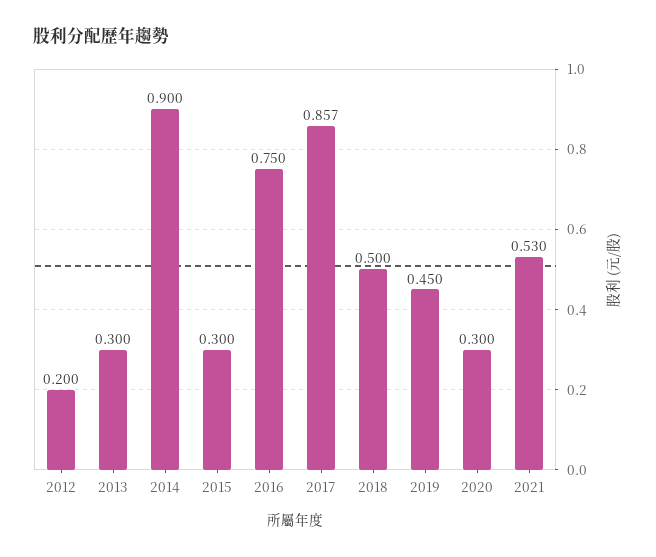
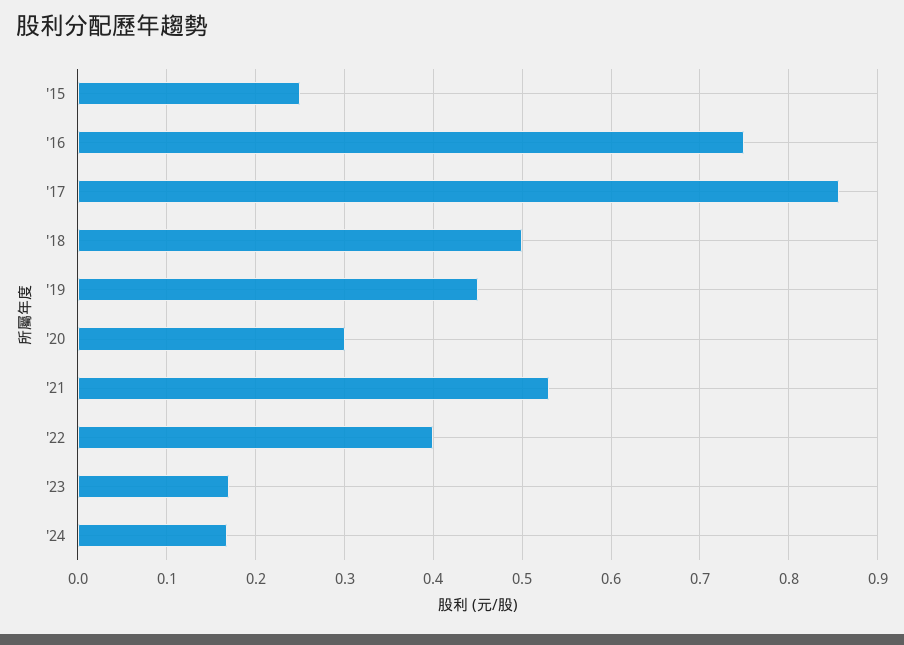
2012: 0.2 -> none
2013: 0.3 -> none
2014: 0.9 -> none
2015: 0.3 -> 0.25
'22: none -> 0.4
'23: none -> 0.17
'24: none -> 0.17

